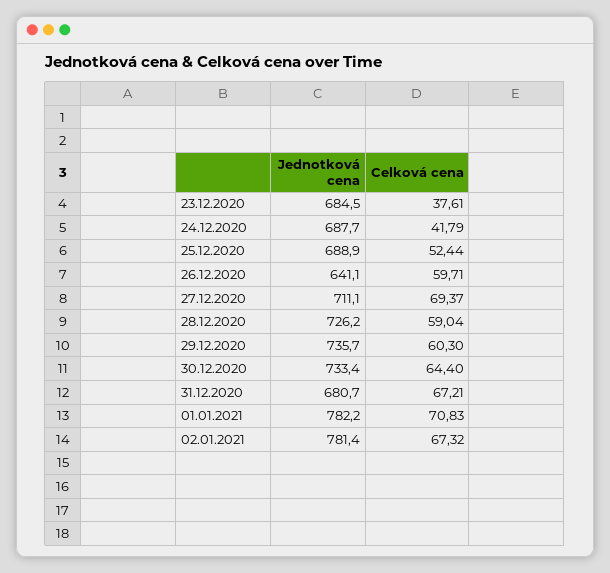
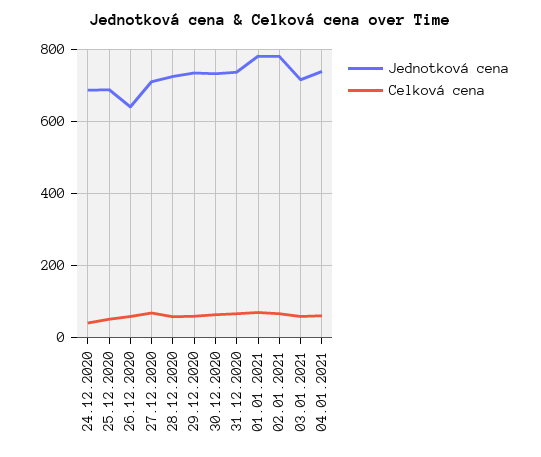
Jednotková cena, 23.12.2020: 684.5 -> none
Celková cena, 23.12.2020: 37.61 -> none
Jednotková cena, 31.12.2020: 680.7 -> 740
Jednotková cena, 03.01.2021: none -> 720
Celková cena, 03.01.2021: none -> 60
Jednotková cena, 04.01.2021: none -> 740
Celková cena, 04.01.2021: none -> 60

